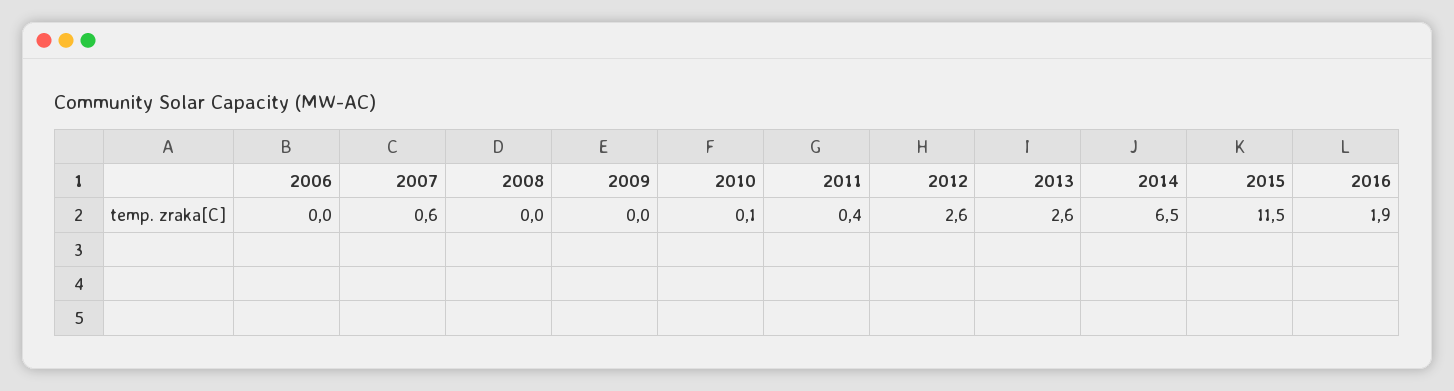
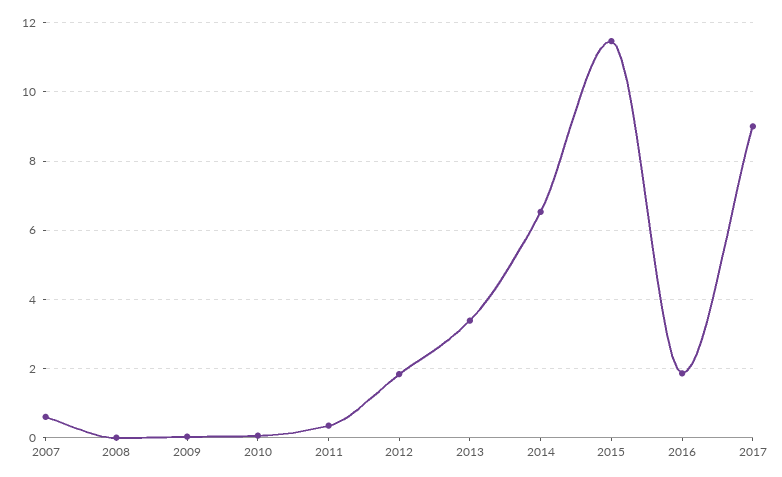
2006: 0 -> none
2012: 2.6 -> 1.8
2013: 2.6 -> 3.4
2017: none -> 9

